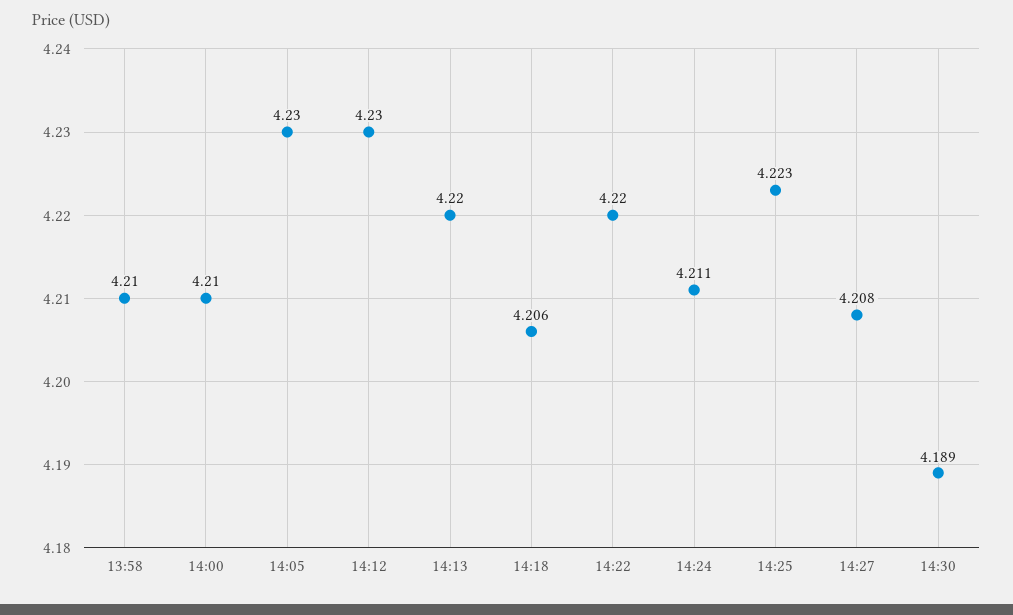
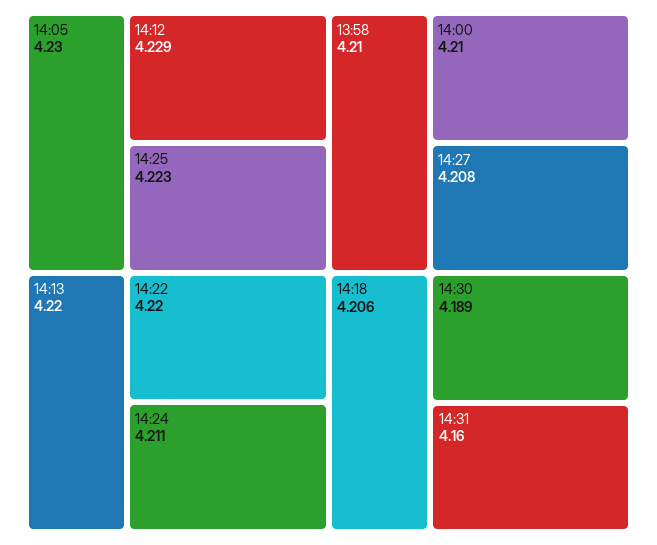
14:12: 4.23 -> 4.229
14:31: none -> 4.16

